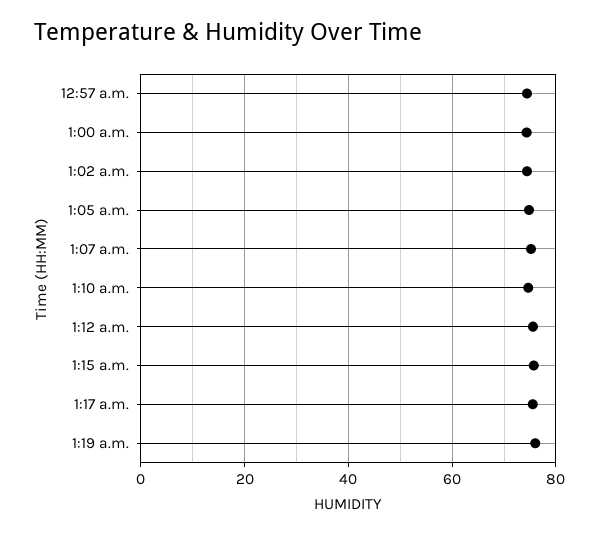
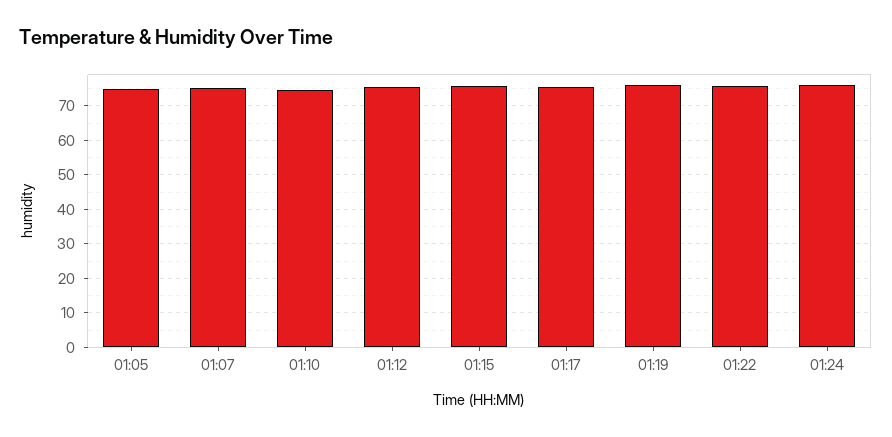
12:57 a.m.: 74 -> none
1:00 a.m.: 74 -> none
1:02 a.m.: 74 -> none
01:22: none -> 76
01:24: none -> 76

